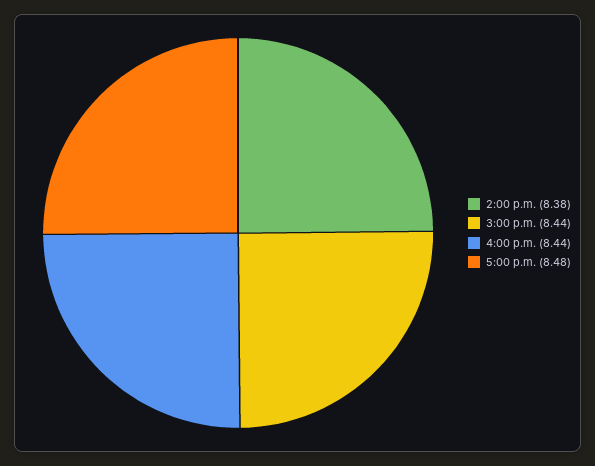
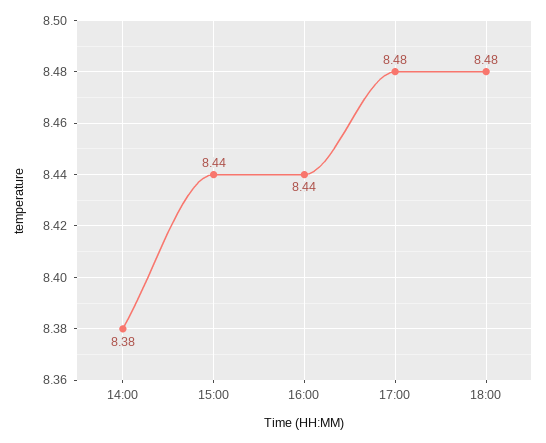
18:00: none -> 8.48

